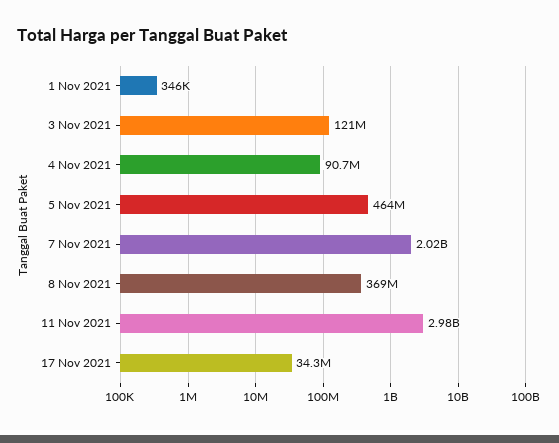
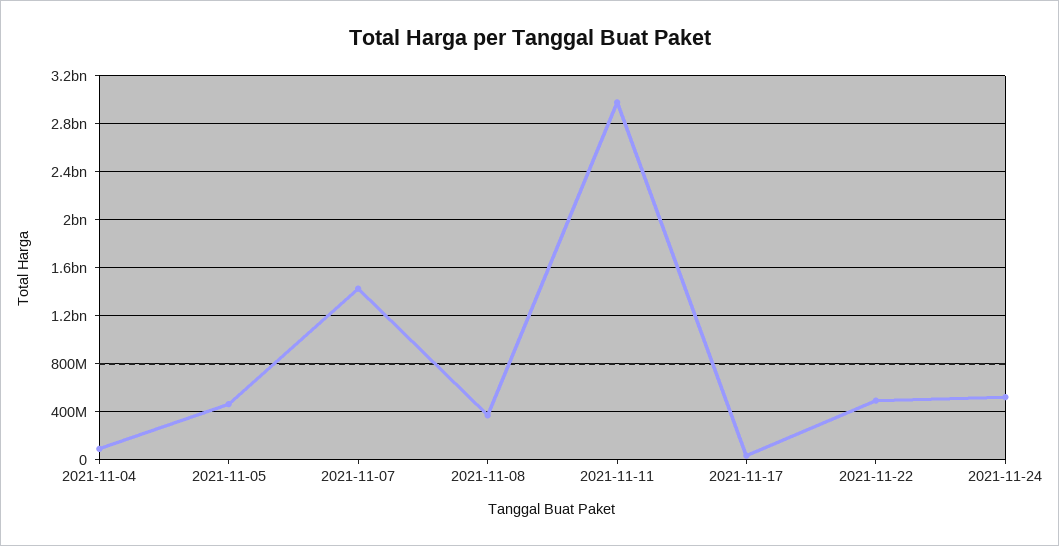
1 Nov 2021: 346000 -> none
3 Nov 2021: 121000000 -> none
7 Nov 2021: 2020000000 -> 1400000000
2021-11-22: none -> 500000000
2021-11-24: none -> 500000000

